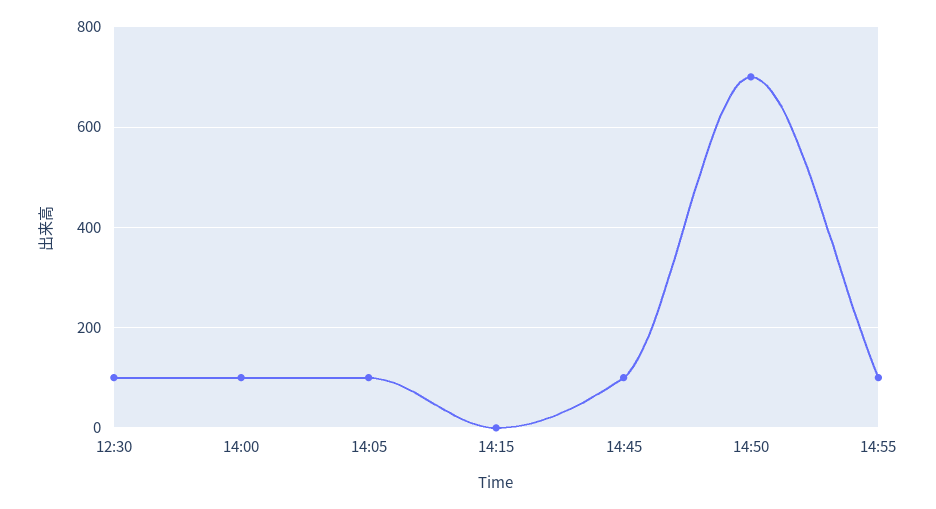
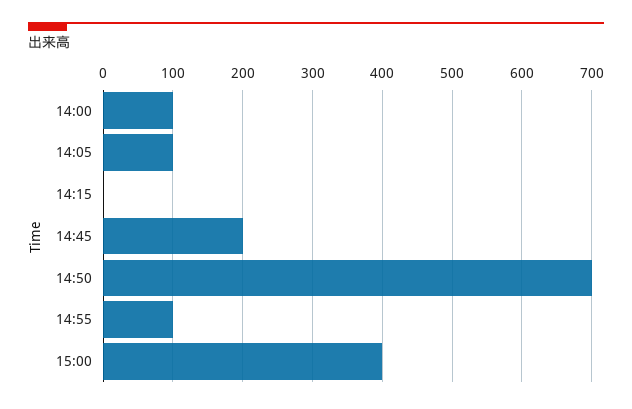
12:30: 100 -> none
14:45: 100 -> 200
15:00: none -> 400

